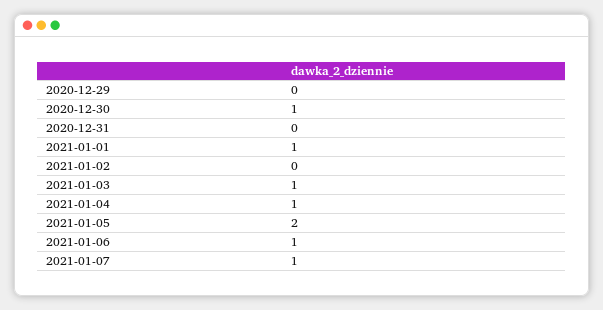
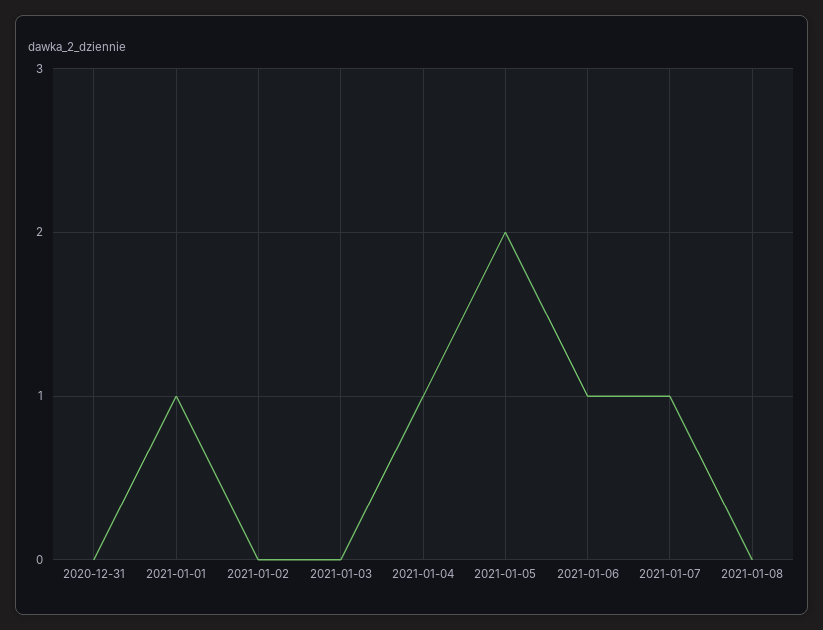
2020-12-29: 0 -> none
2020-12-30: 1 -> none
2021-01-03: 1 -> 0
2021-01-08: none -> 0

